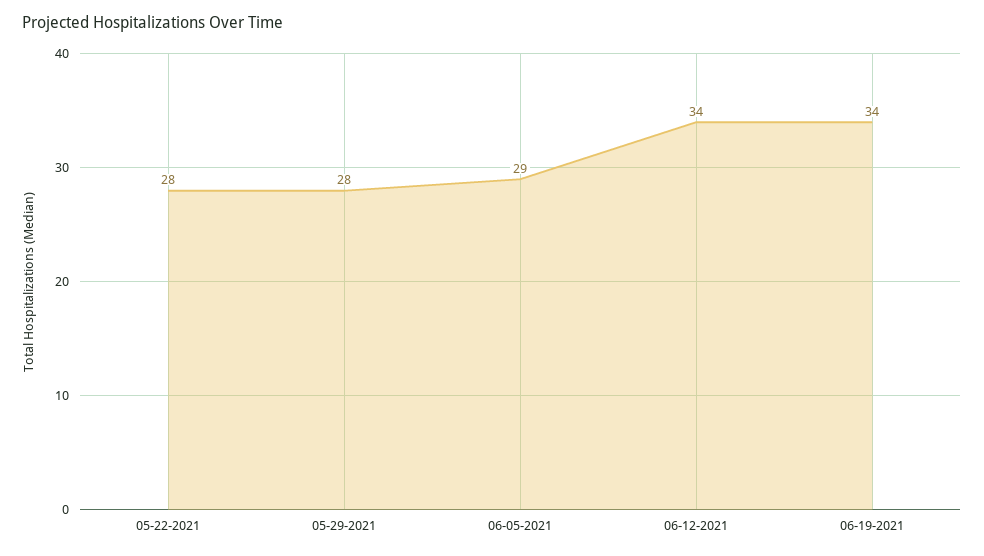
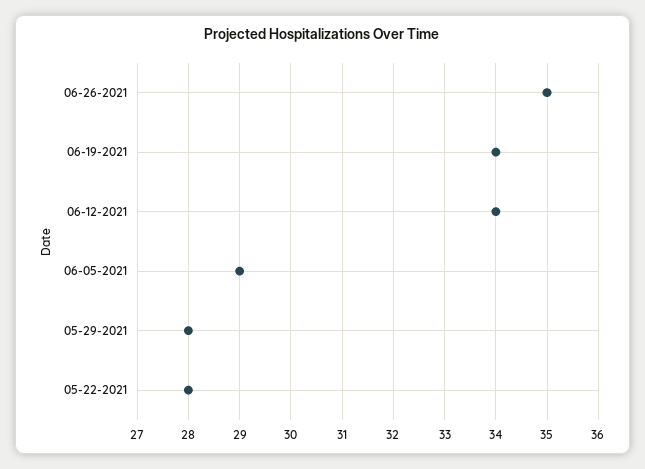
06-26-2021: none -> 35

